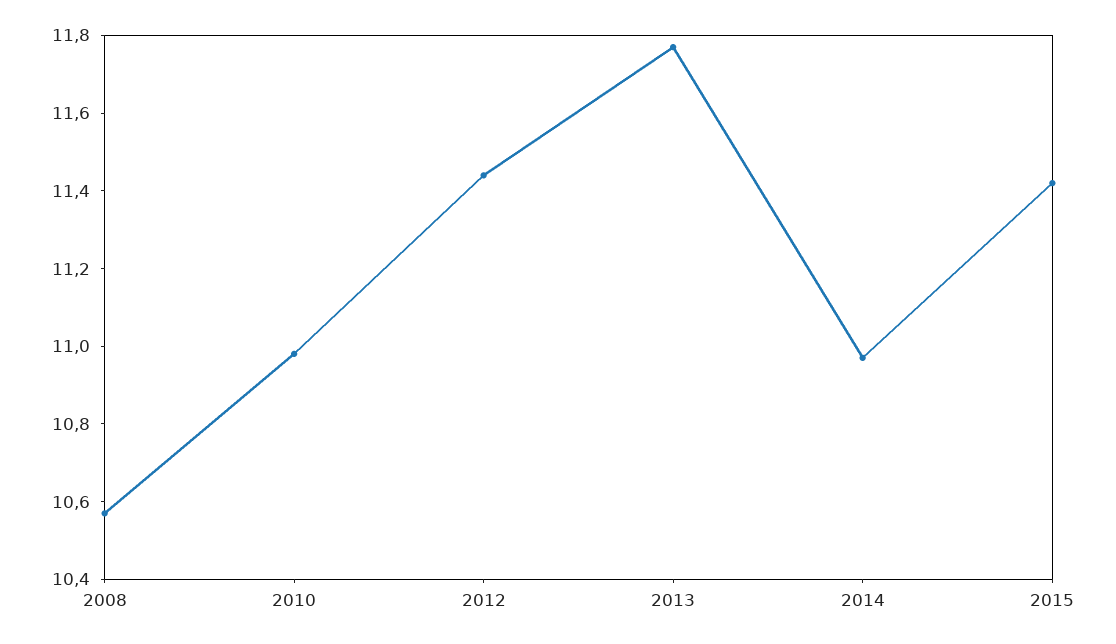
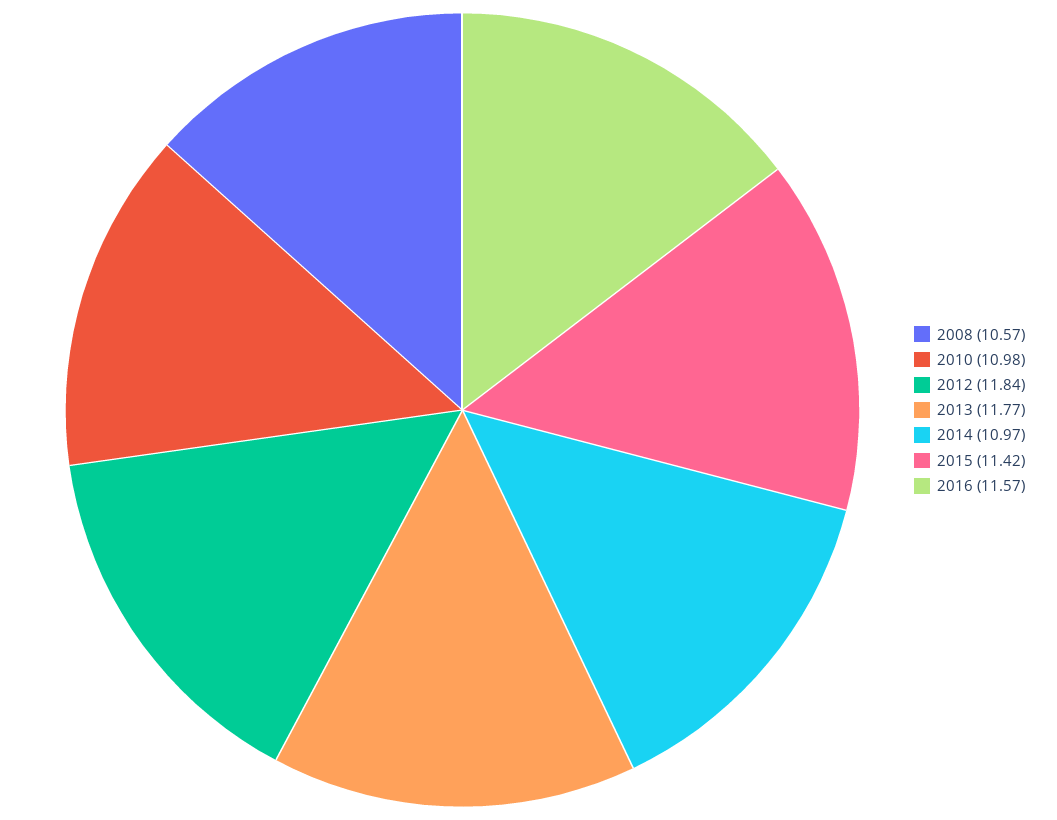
2012: 11.45 -> 11.84
2016: none -> 11.57

